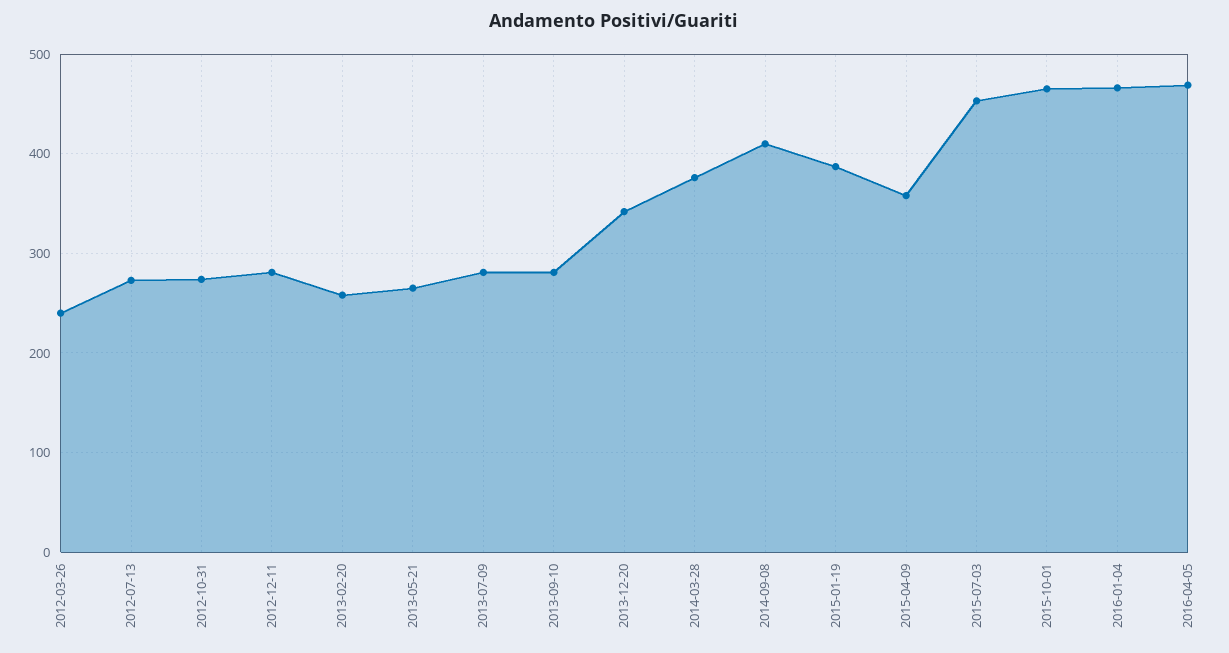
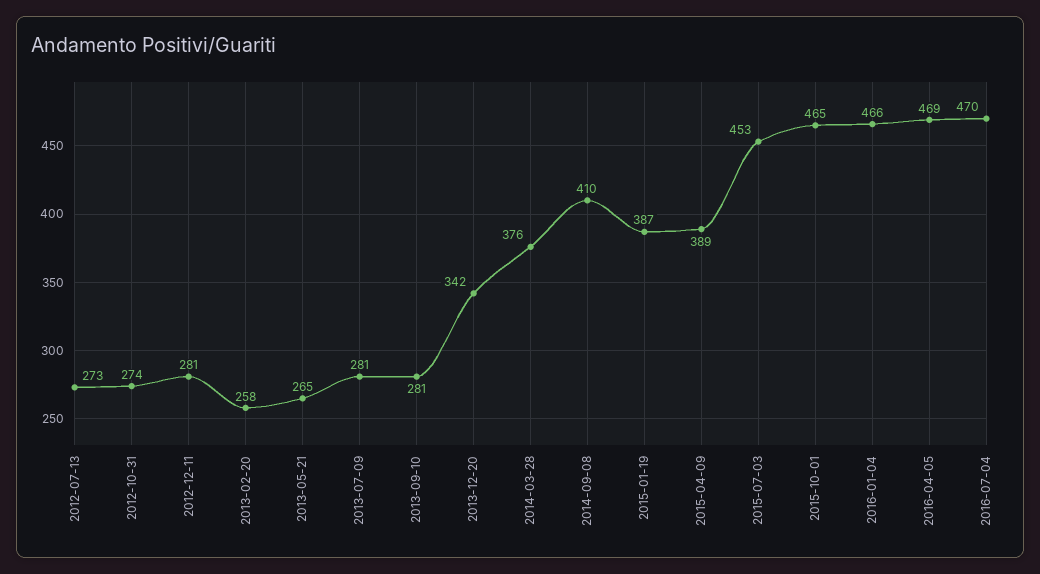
2012-03-26: 240 -> none
2015-04-09: 360 -> 389
2016-07-04: none -> 470

